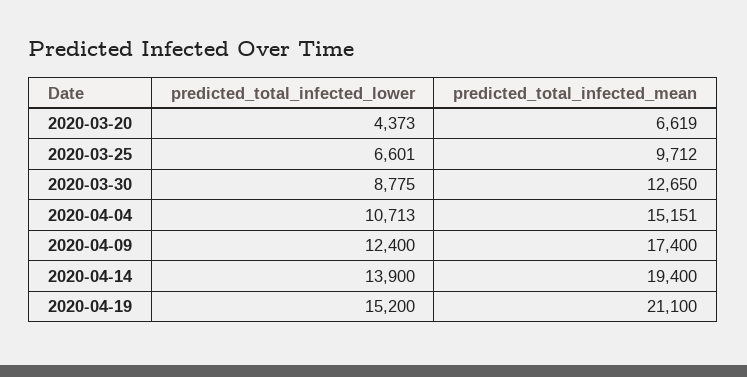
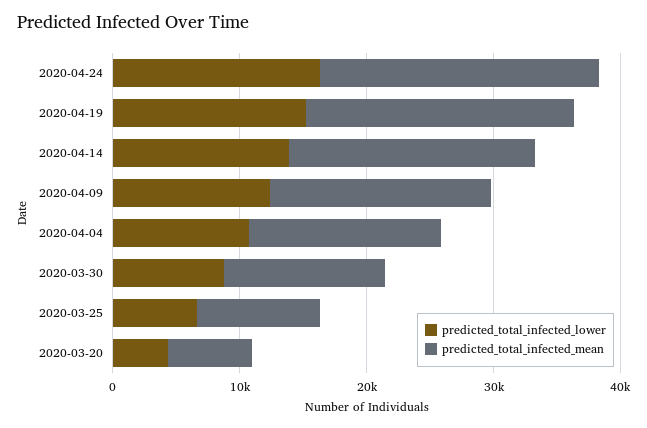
predicted_total_infected_lower, 2020-04-24: none -> 16000
predicted_total_infected_mean, 2020-04-24: none -> 22000

